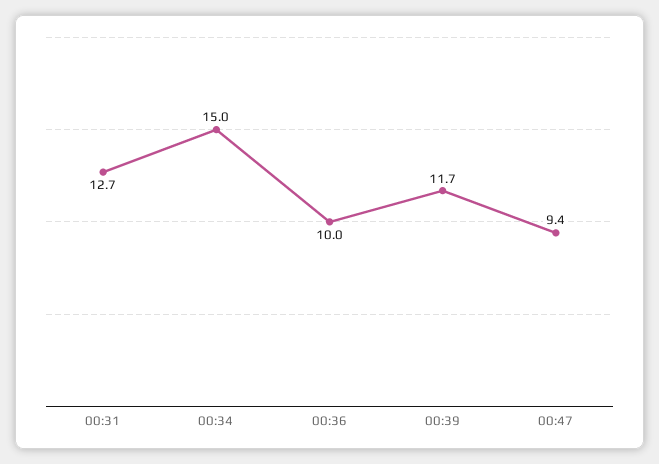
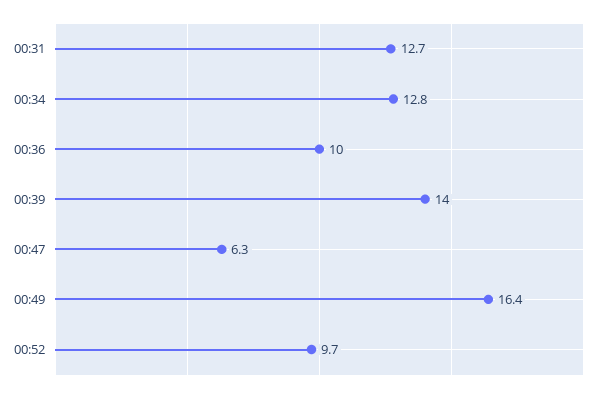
00:34: 15 -> 12.8
00:39: 11.7 -> 14
00:47: 9.4 -> 6.3
00:49: none -> 16.4
00:52: none -> 9.7

